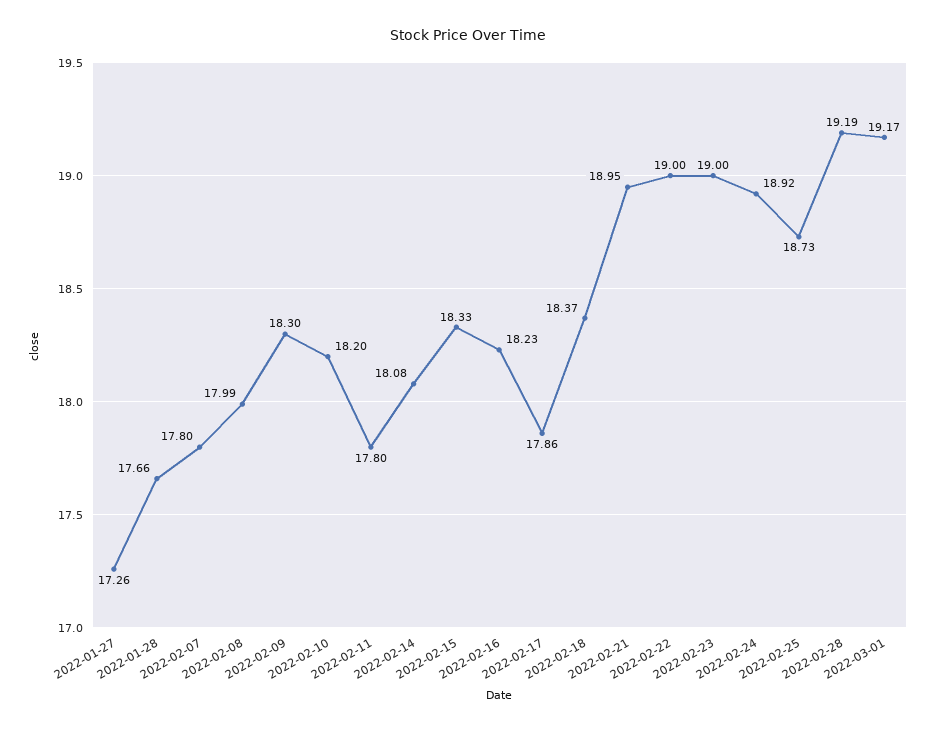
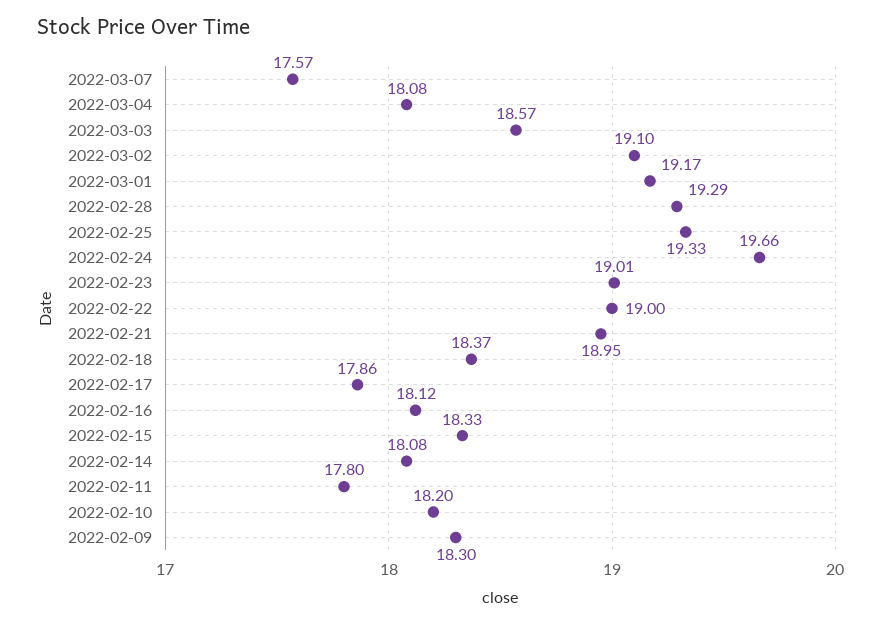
2022-01-27: 17.26 -> none
2022-01-28: 17.66 -> none
2022-02-07: 17.8 -> none
2022-02-08: 17.99 -> none
2022-02-16: 18.23 -> 18.12
2022-02-23: 19 -> 19.01
2022-02-24: 18.92 -> 19.66
2022-02-25: 18.73 -> 19.33
2022-02-28: 19.19 -> 19.29
2022-03-07: none -> 17.57
2022-03-04: none -> 18.08
2022-03-03: none -> 18.57
2022-03-02: none -> 19.1

